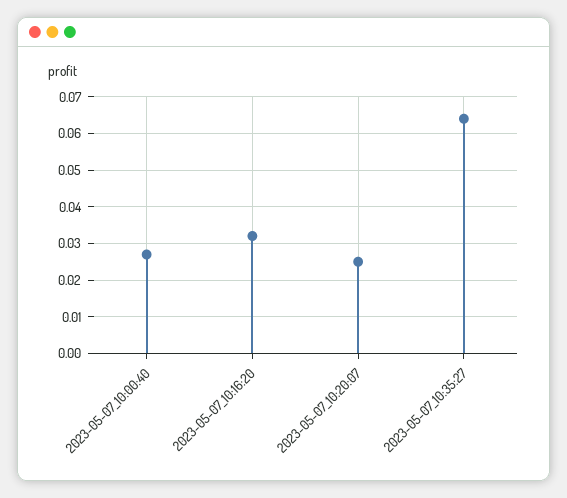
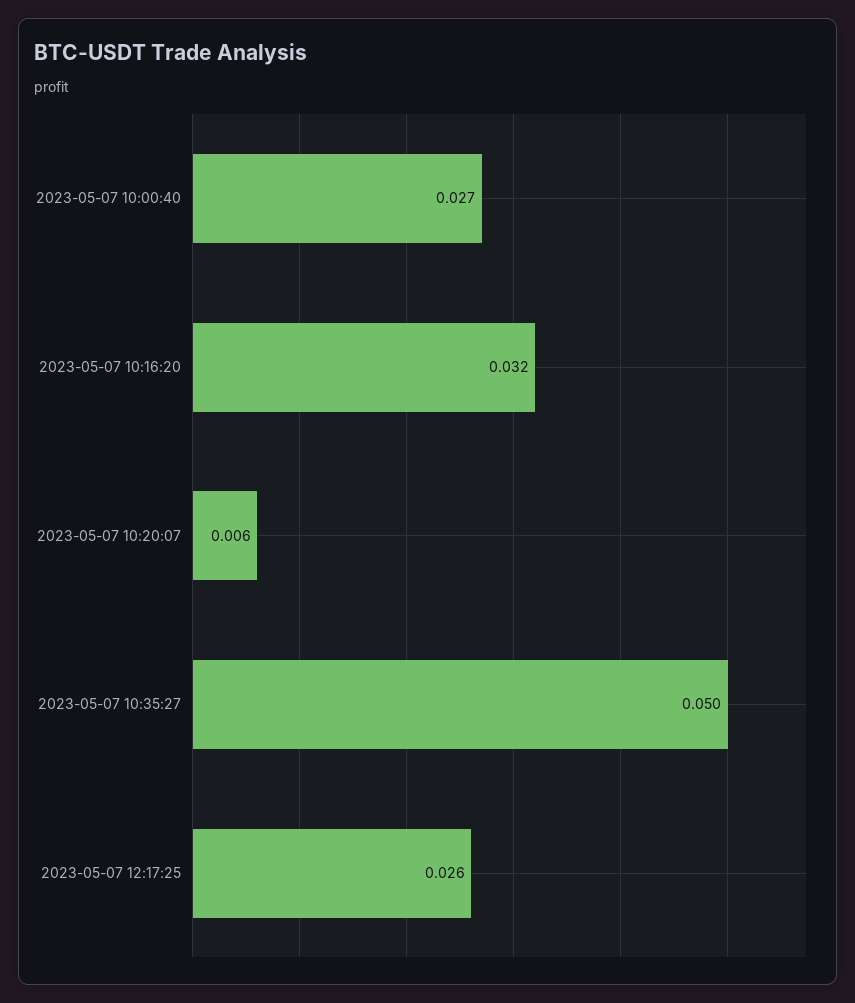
2023-05-07_10:20:07: 0.025 -> 0.006
2023-05-07_10:35:27: 0.065 -> 0.05
2023-05-07 12:17:25: none -> 0.026

